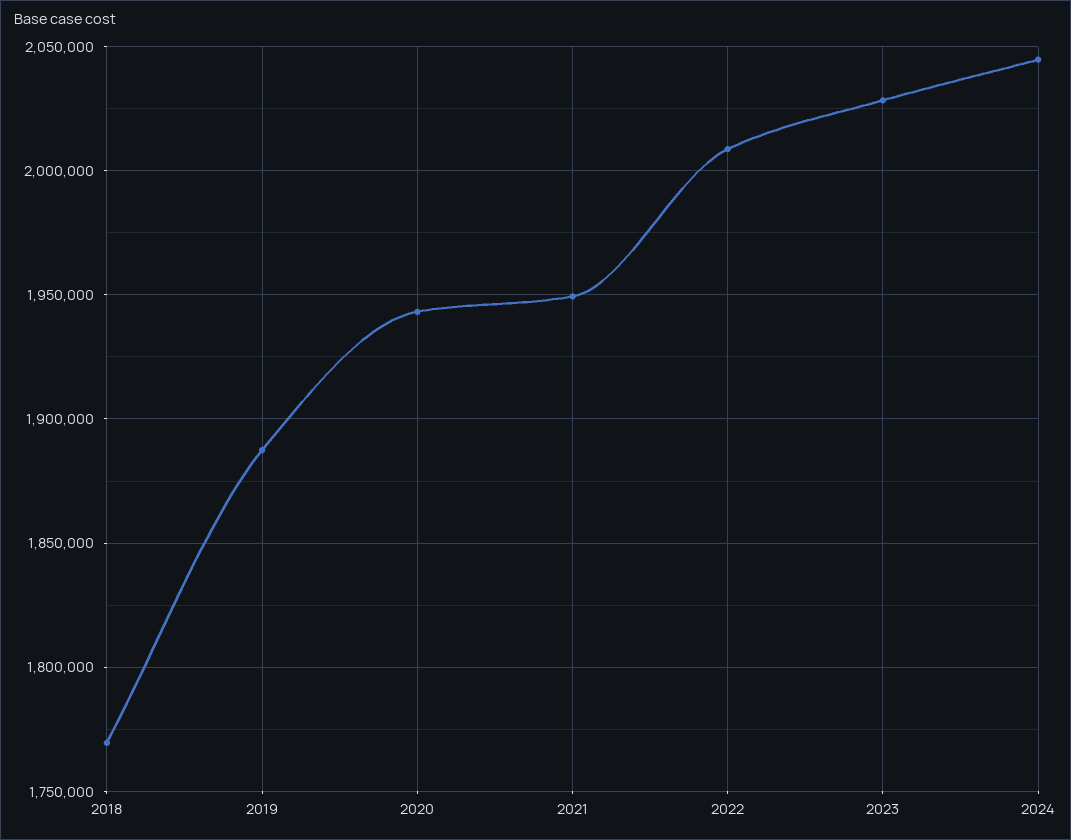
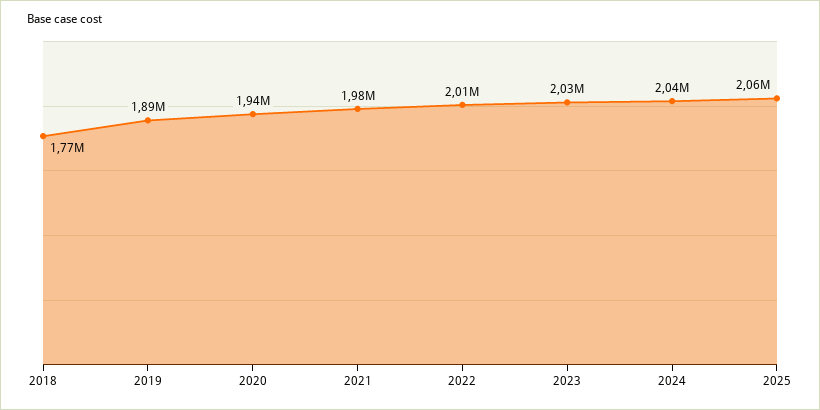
2021: 1950000 -> 1980000
2025: none -> 2060000

